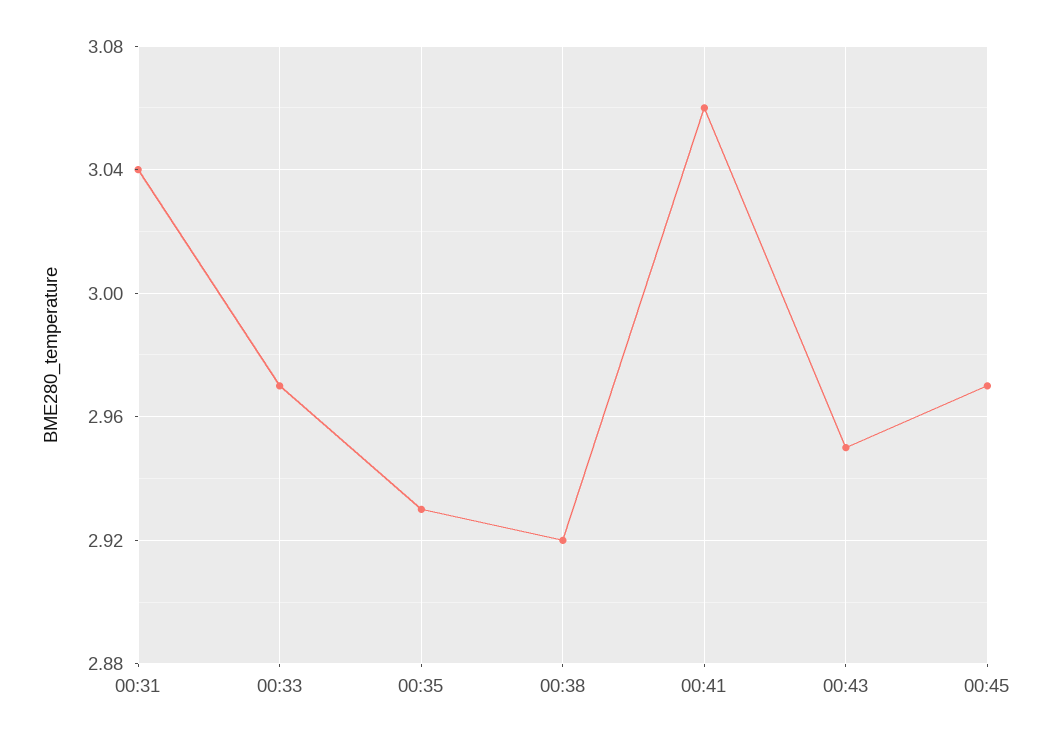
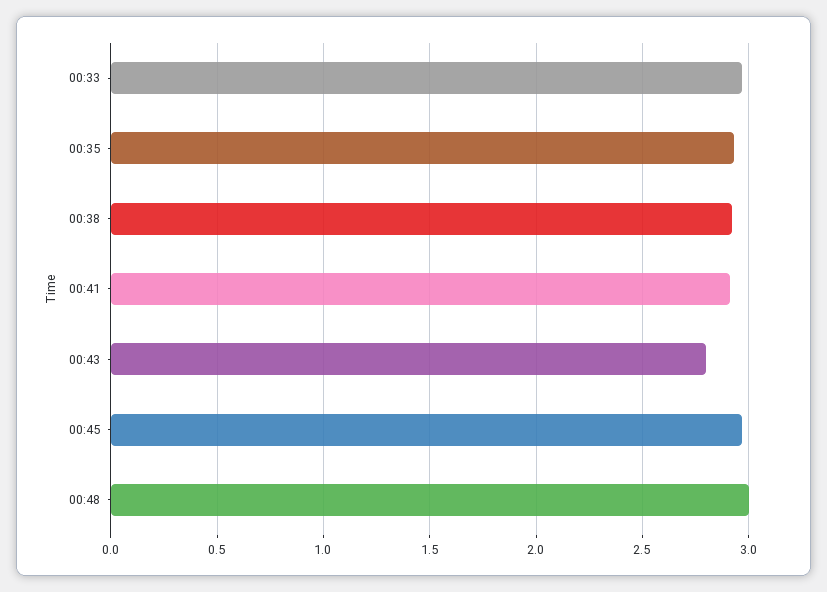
00:31: 3.04 -> none
00:41: 3.06 -> 2.9
00:43: 2.95 -> 2.8
00:48: none -> 3

